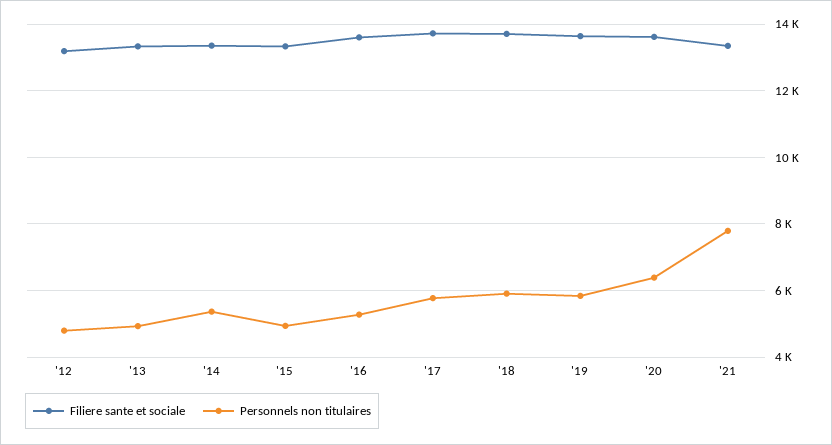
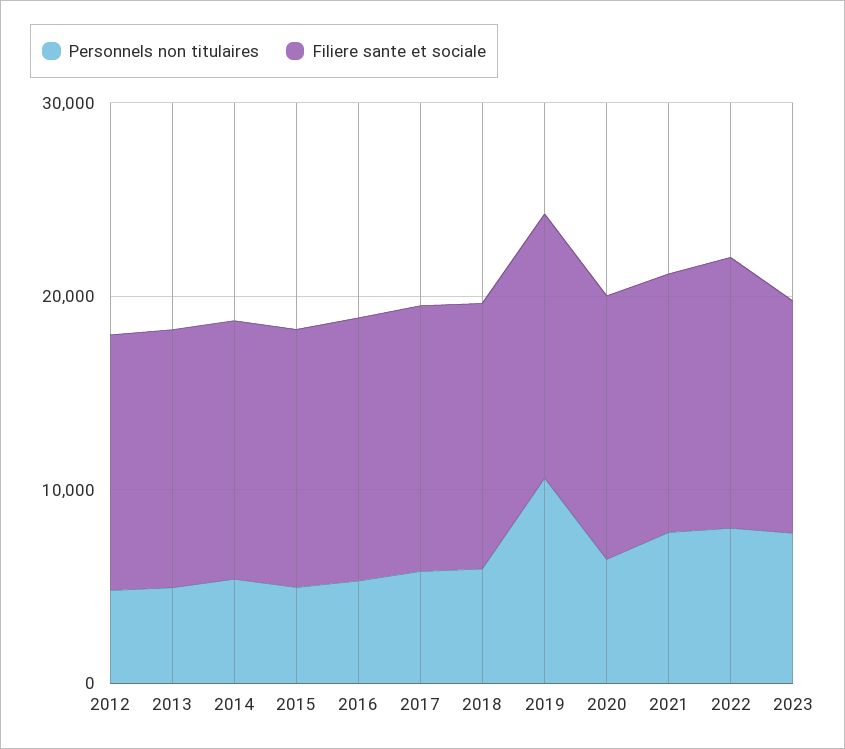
Personnels non titulaires, '19: 5800 -> 10000
Personnels non titulaires, 2022: none -> 8000
Filiere sante et sociale, 2022: none -> 14000
Personnels non titulaires, 2023: none -> 8000
Filiere sante et sociale, 2023: none -> 12000

